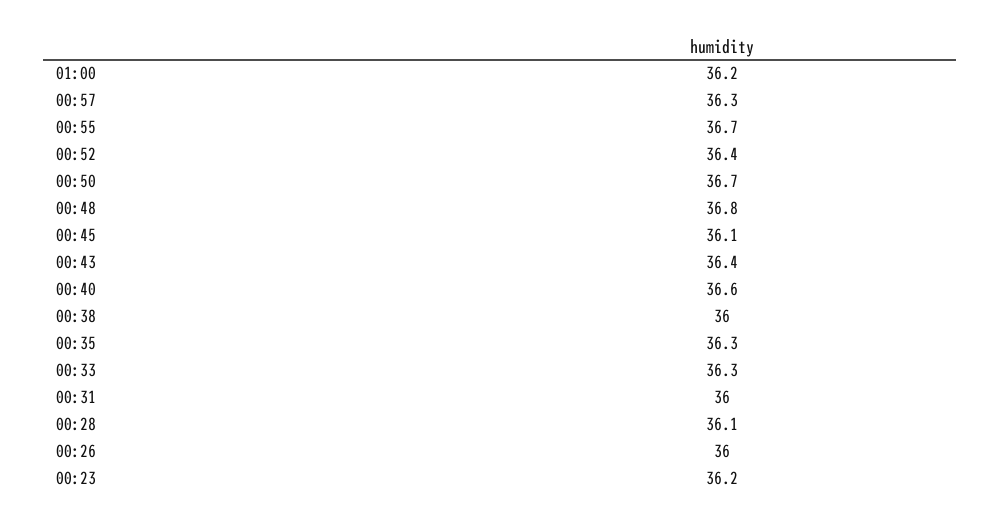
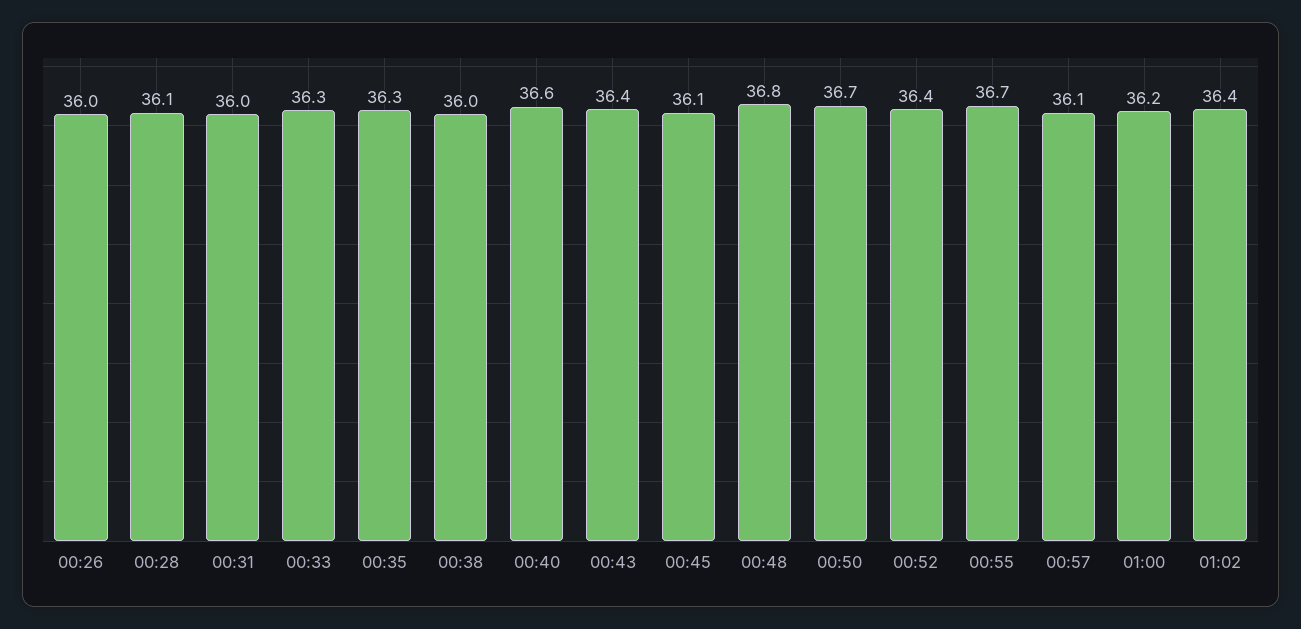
00:57: 36.3 -> 36.1
00:23: 36.2 -> none
01:02: none -> 36.4

